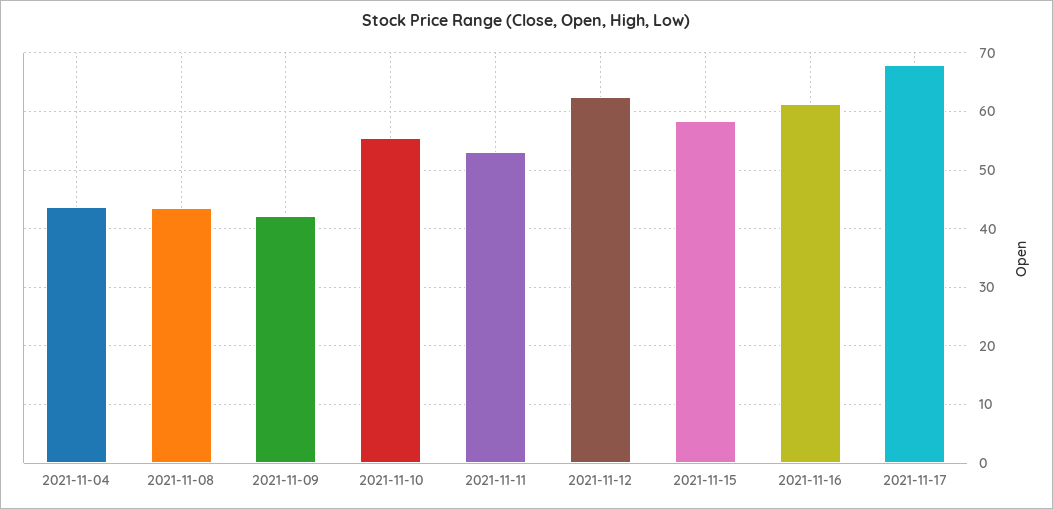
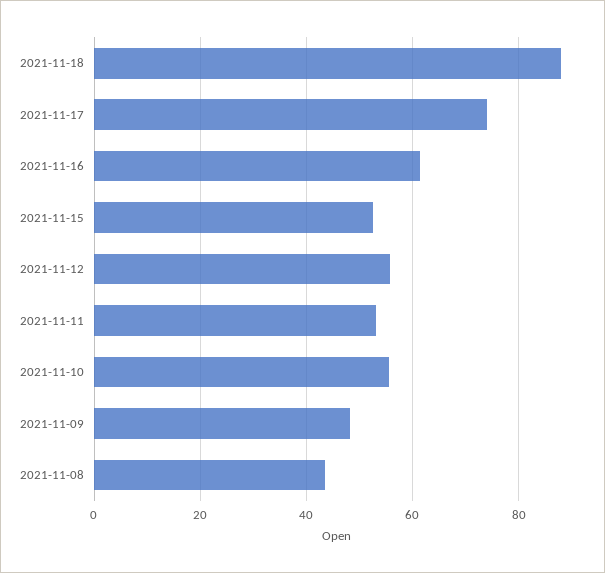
2021-11-04: 44 -> none
2021-11-09: 42 -> 48
2021-11-12: 62 -> 56
2021-11-15: 58 -> 52
2021-11-17: 68 -> 74
2021-11-18: none -> 88

